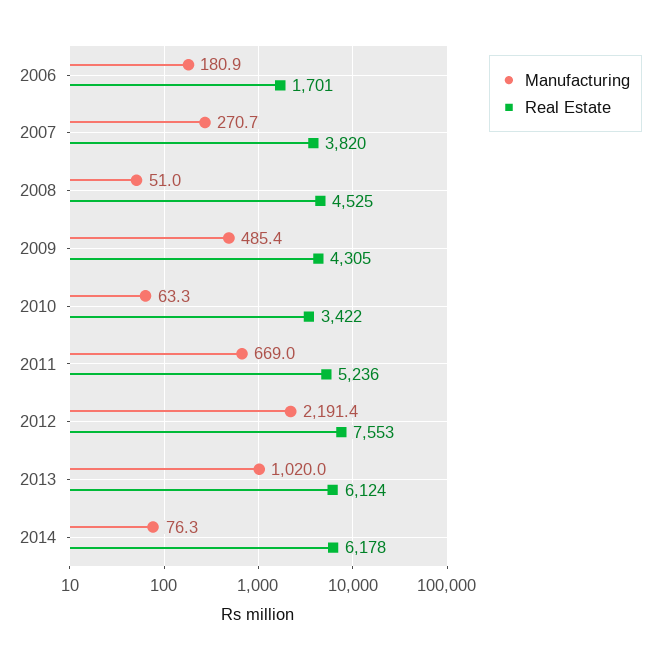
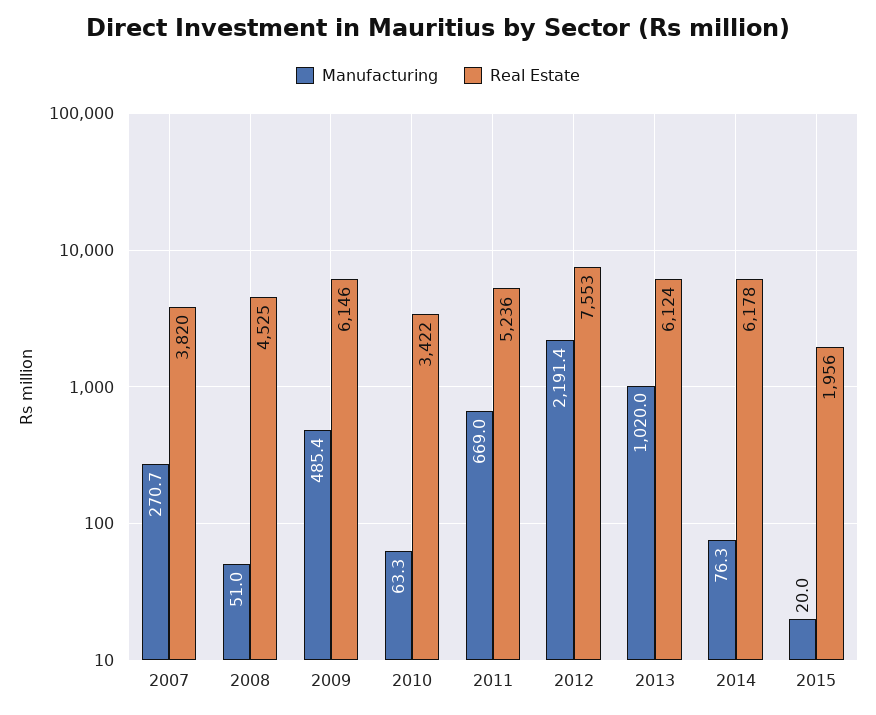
Manufacturing, 2006: 180.9 -> none
Real Estate, 2006: 1701 -> none
Real Estate, 2009: 4305 -> 6146
Manufacturing, 2015: none -> 20
Real Estate, 2015: none -> 1956

